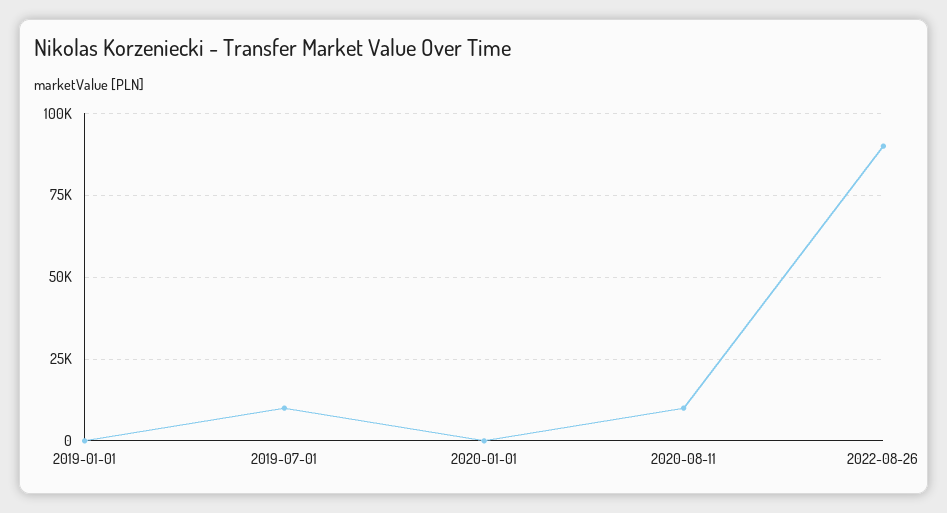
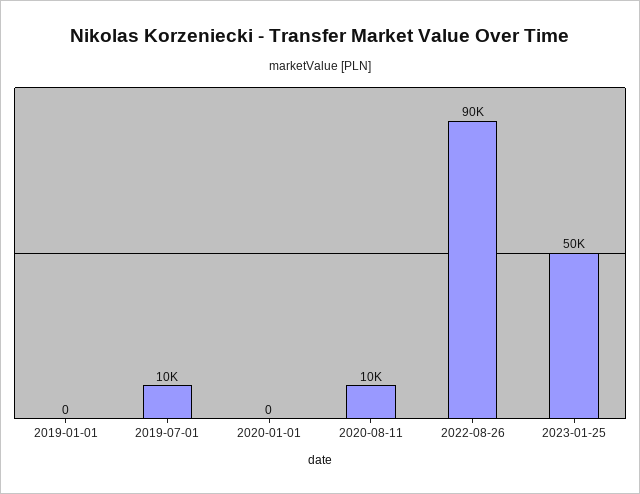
2023-01-25: none -> 50000

